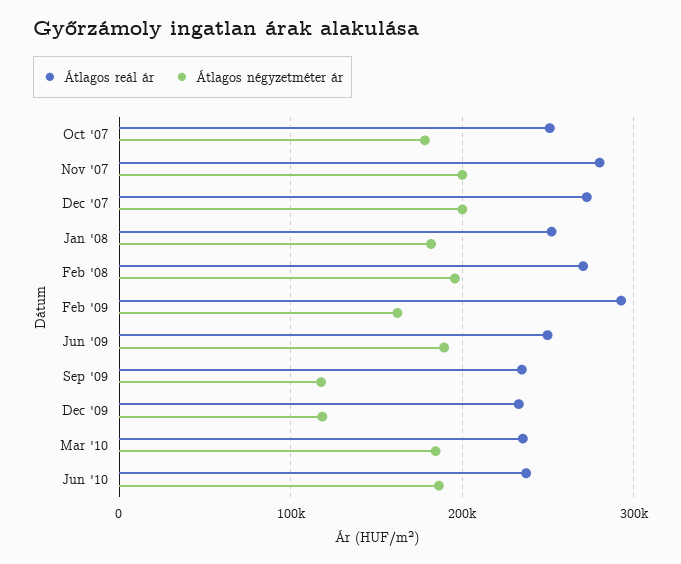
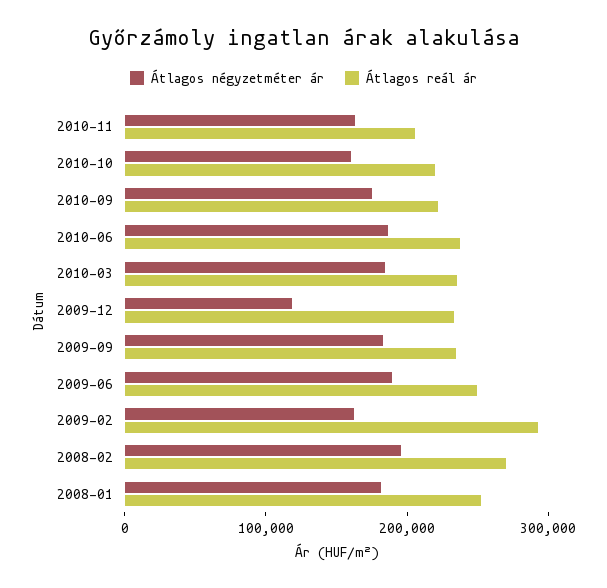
Átlagos reál ár, Oct '07: 250000 -> none
Átlagos négyzetméter ár, Oct '07: 180000 -> none
Átlagos reál ár, Nov '07: 280000 -> none
Átlagos négyzetméter ár, Nov '07: 200000 -> none
Átlagos reál ár, Dec '07: 270000 -> none
Átlagos négyzetméter ár, Dec '07: 200000 -> none
Átlagos négyzetméter ár, Sep '09: 120000 -> 180000
Átlagos négyzetméter ár, 2010-11: none -> 160000
Átlagos reál ár, 2010-11: none -> 200000
Átlagos négyzetméter ár, 2010-10: none -> 160000
Átlagos reál ár, 2010-10: none -> 220000
Átlagos négyzetméter ár, 2010-09: none -> 180000
Átlagos reál ár, 2010-09: none -> 220000

